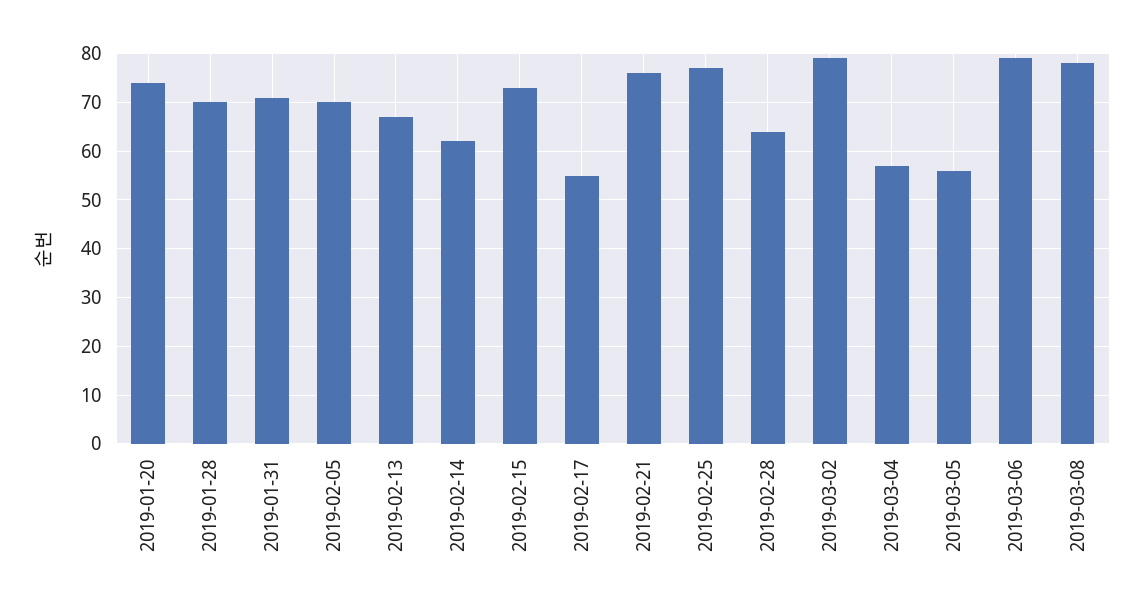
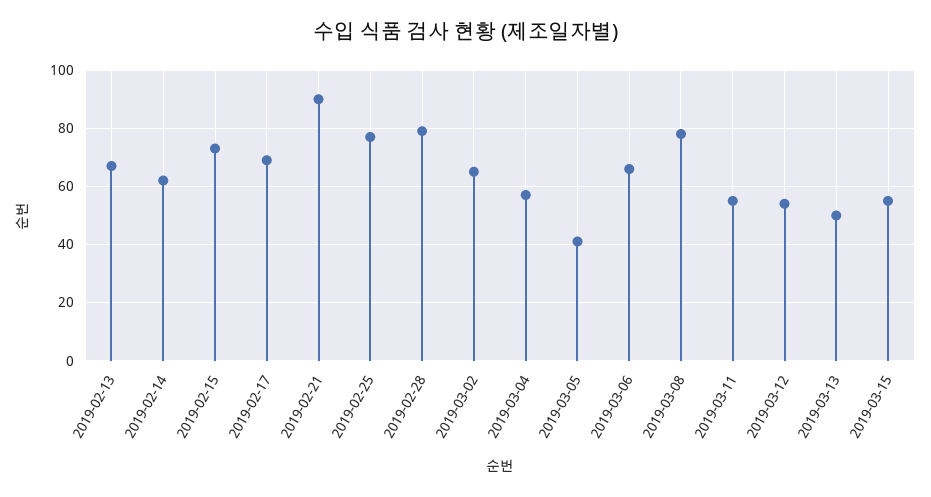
2019-01-20: 75 -> none
2019-01-28: 70 -> none
2019-01-31: 70 -> none
2019-02-05: 70 -> none
2019-02-17: 55 -> 70
2019-02-21: 75 -> 90
2019-02-28: 65 -> 80
2019-03-02: 80 -> 65
2019-03-05: 55 -> 40
2019-03-06: 80 -> 65
2019-03-11: none -> 55
2019-03-12: none -> 55
2019-03-13: none -> 50
2019-03-15: none -> 55

